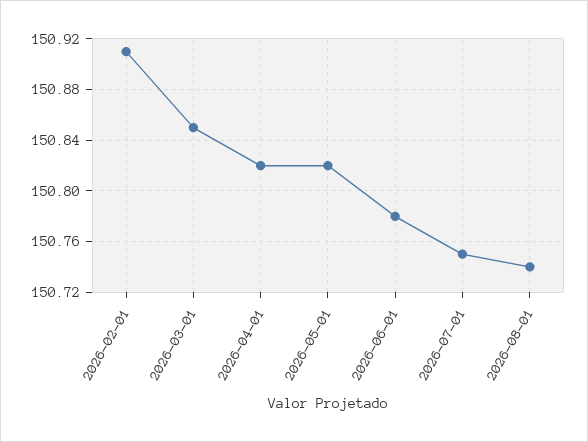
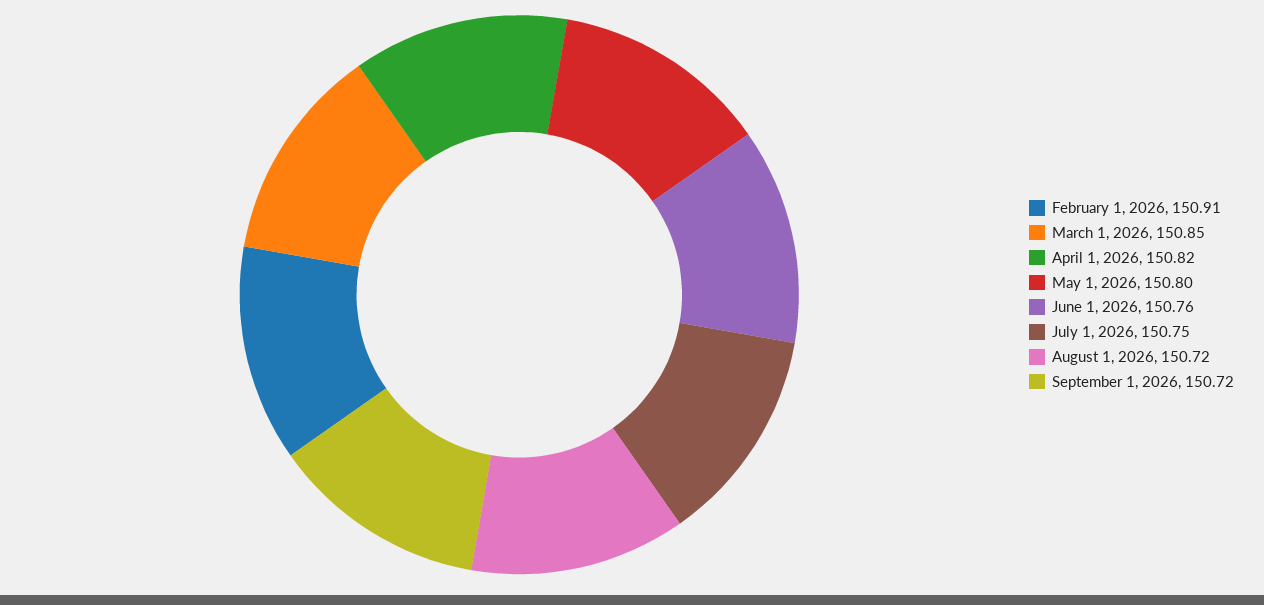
2026-05-01: 150.82 -> 150.8
2026-06-01: 150.78 -> 150.76
2026-08-01: 150.74 -> 150.72
September 1, 2026: none -> 150.72

